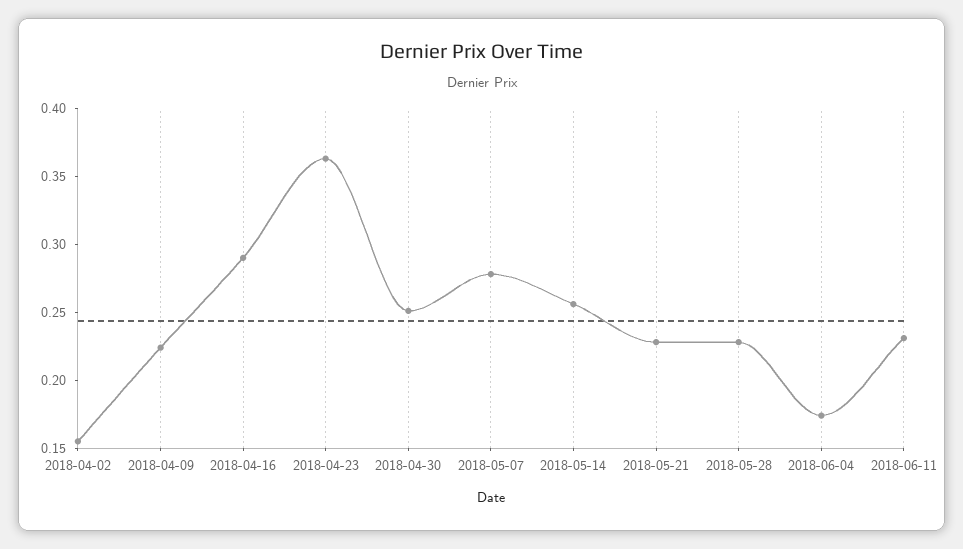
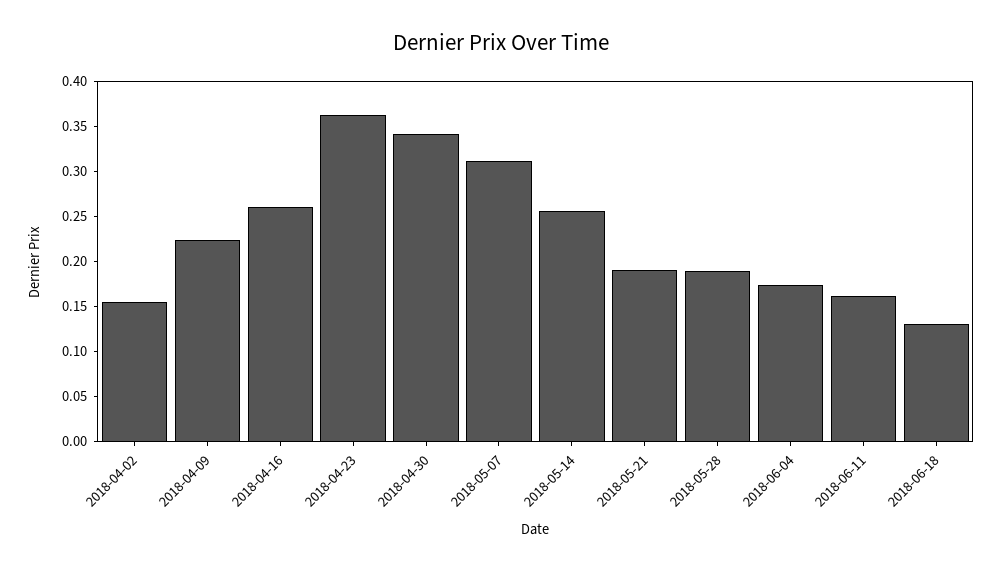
2018-04-16: 0.29 -> 0.26
2018-04-30: 0.25 -> 0.34
2018-05-07: 0.28 -> 0.31
2018-05-21: 0.23 -> 0.19
2018-05-28: 0.23 -> 0.19
2018-06-11: 0.23 -> 0.16
2018-06-18: none -> 0.13

